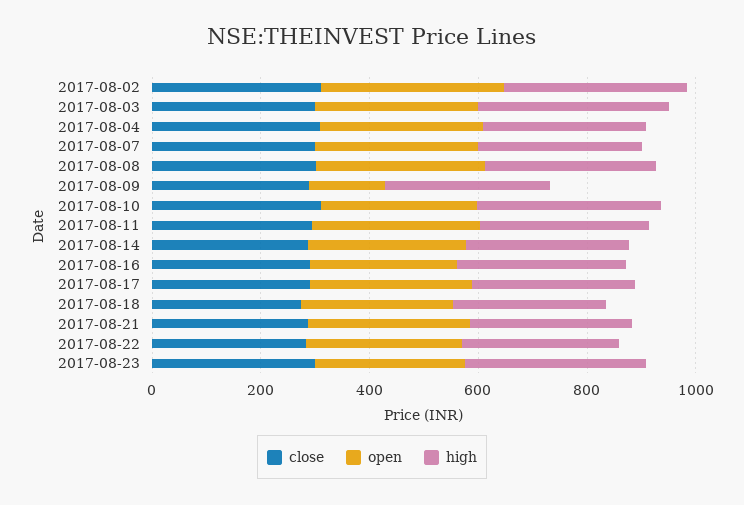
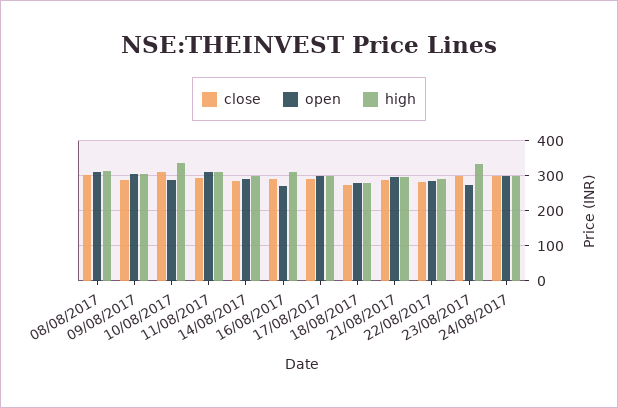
close, 2017-08-02: 300 -> none
open, 2017-08-02: 350 -> none
high, 2017-08-02: 350 -> none
close, 2017-08-03: 300 -> none
open, 2017-08-03: 300 -> none
high, 2017-08-03: 350 -> none
close, 2017-08-04: 300 -> none
open, 2017-08-04: 300 -> none
high, 2017-08-04: 300 -> none
close, 2017-08-07: 300 -> none
open, 2017-08-07: 300 -> none
high, 2017-08-07: 300 -> none
open, 2017-08-09: 150 -> 300
close, 24/08/2017: none -> 300
open, 24/08/2017: none -> 300
high, 24/08/2017: none -> 300

